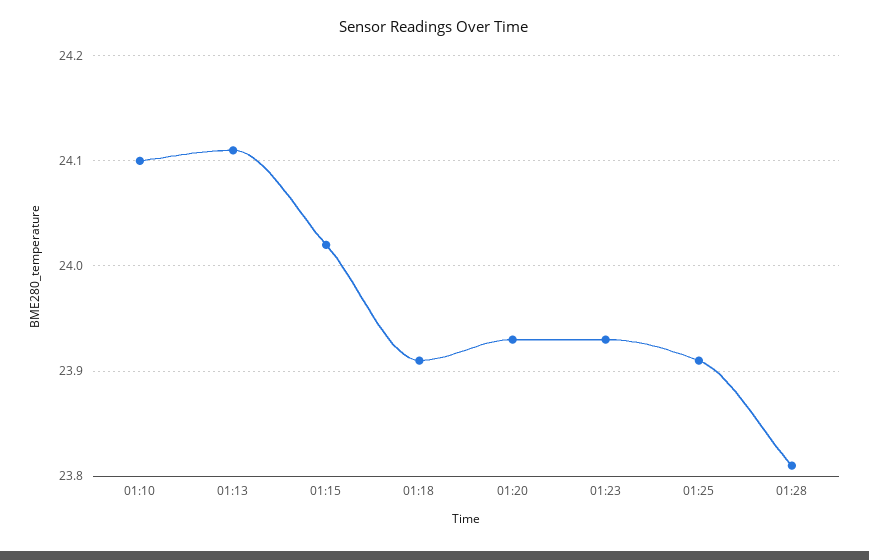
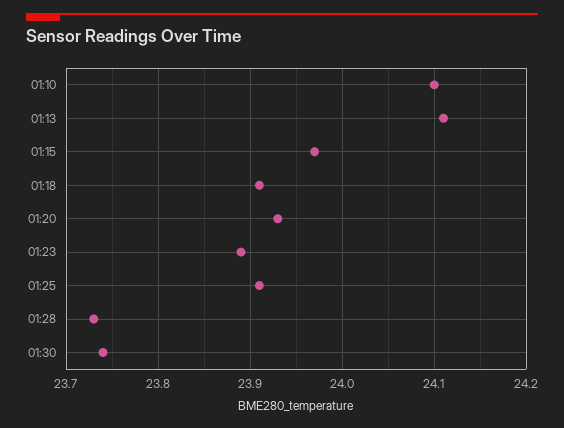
01:15: 24.02 -> 23.97
01:23: 23.93 -> 23.89
01:28: 23.81 -> 23.73
01:30: none -> 23.74

